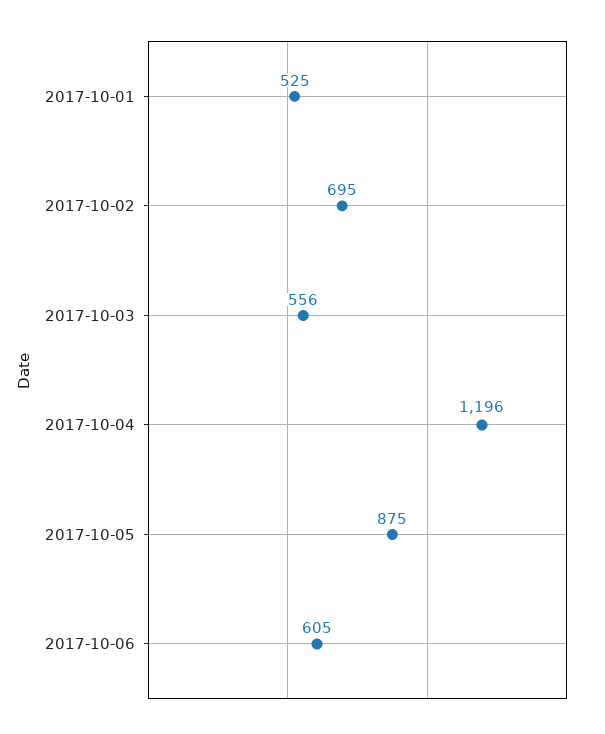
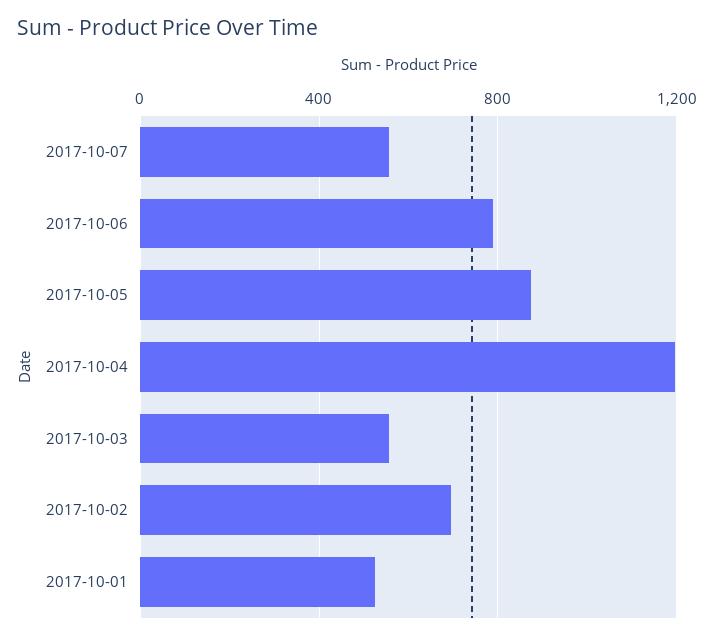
2017-10-06: 605 -> 800
2017-10-07: none -> 550

